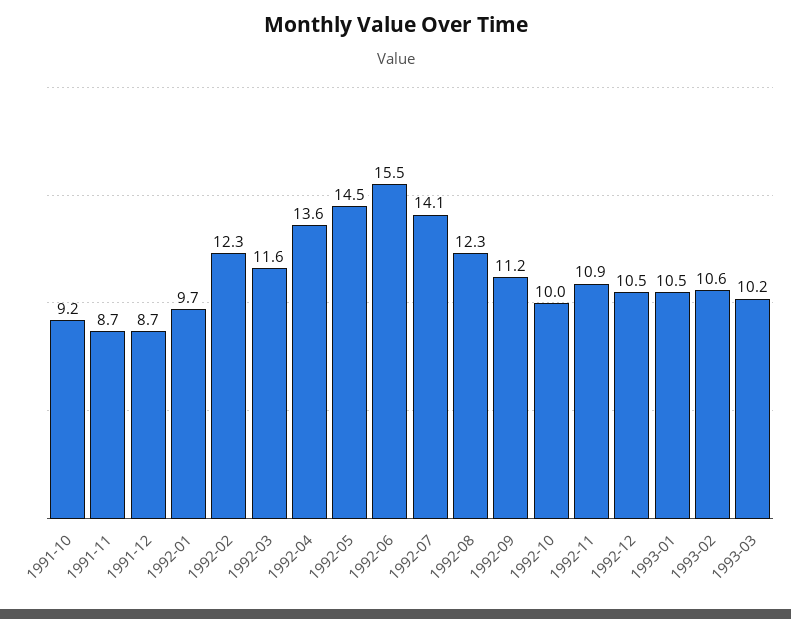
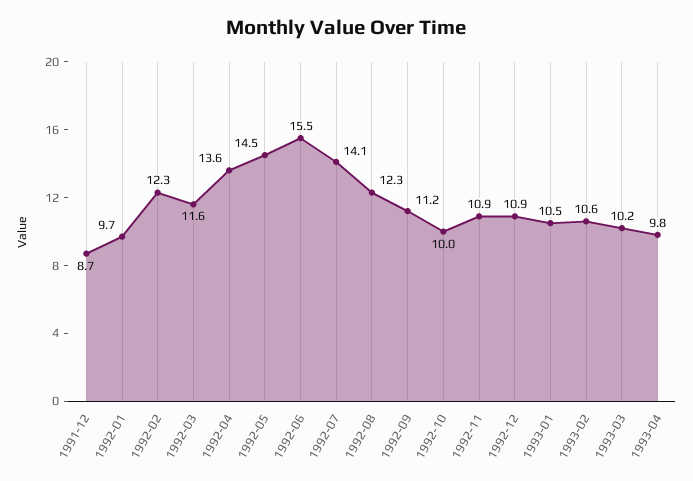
1991-10: 9.2 -> none
1991-11: 8.7 -> none
1992-12: 10.5 -> 10.9
1993-04: none -> 9.8

